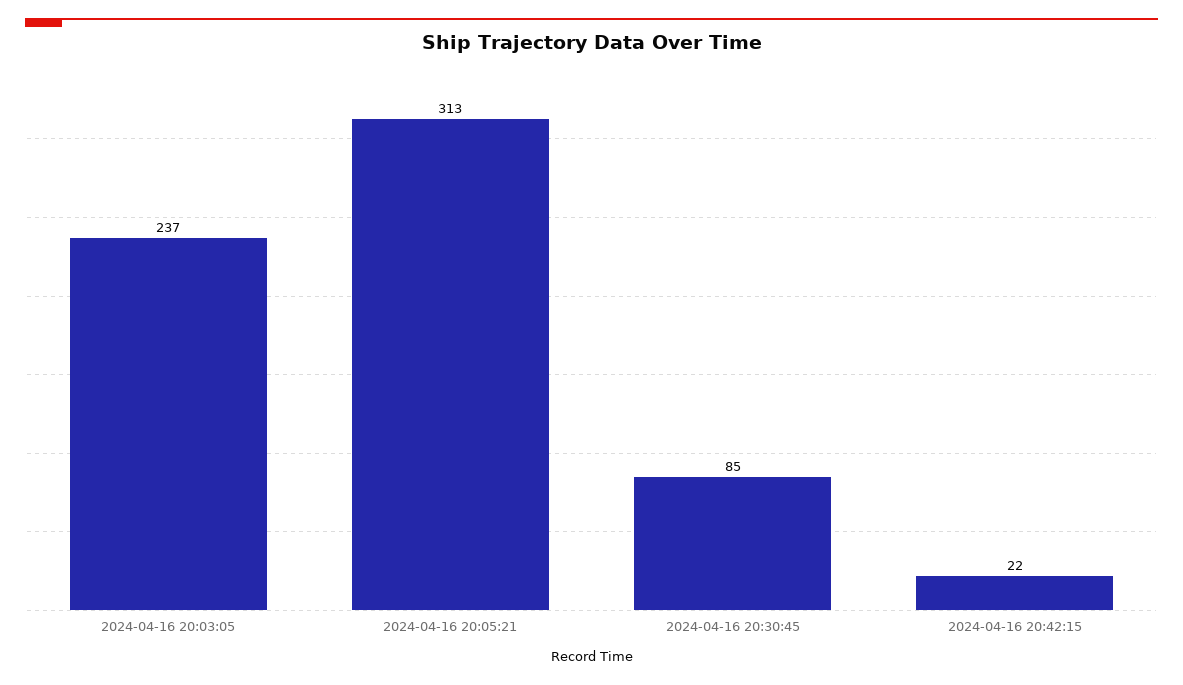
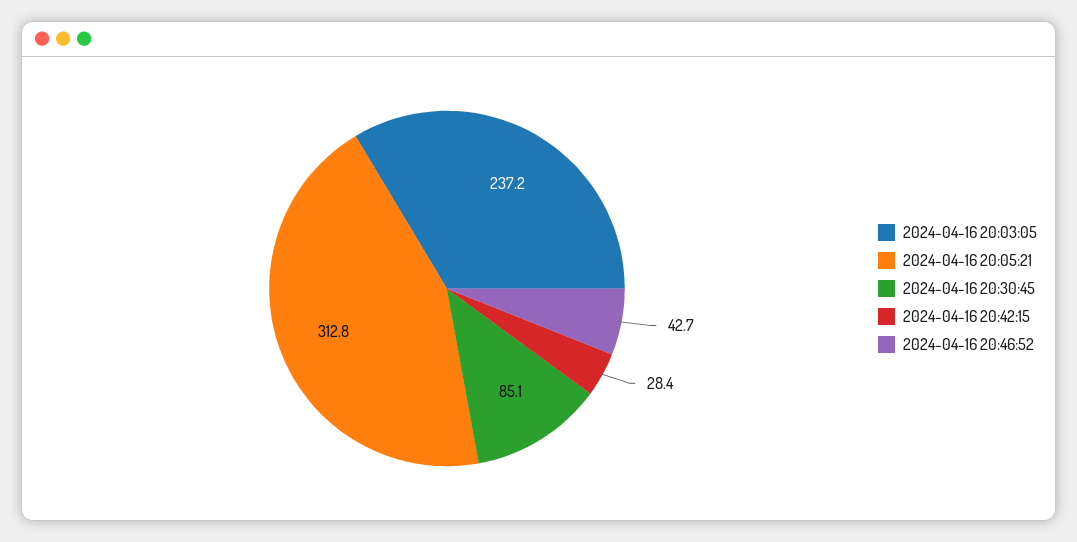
2024-04-16 20:42:15: 22 -> 28.4
2024-04-16 20:46:52: none -> 42.7

